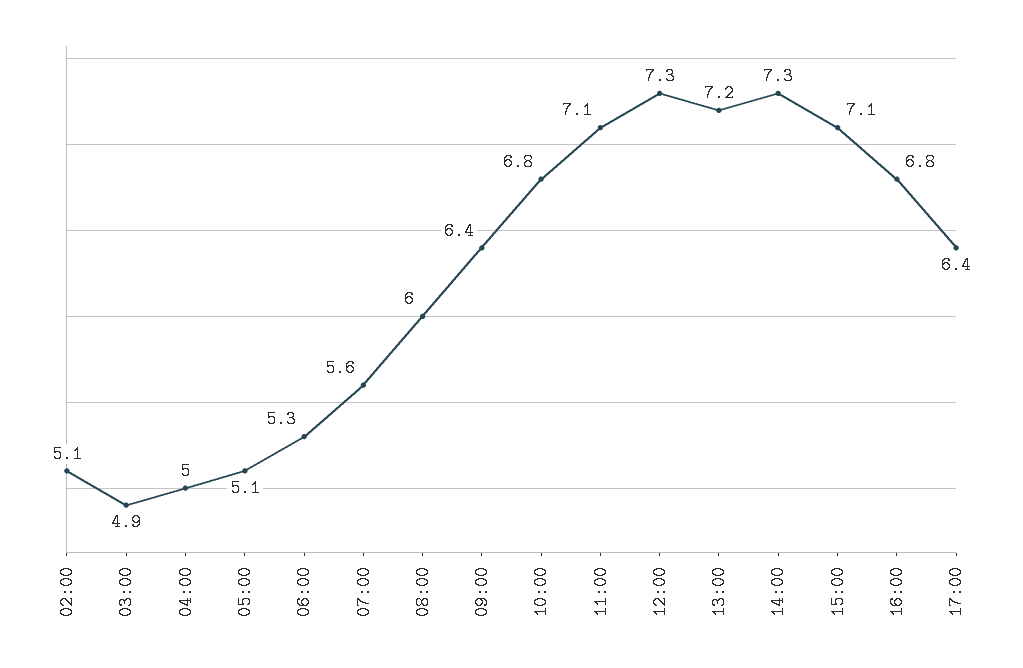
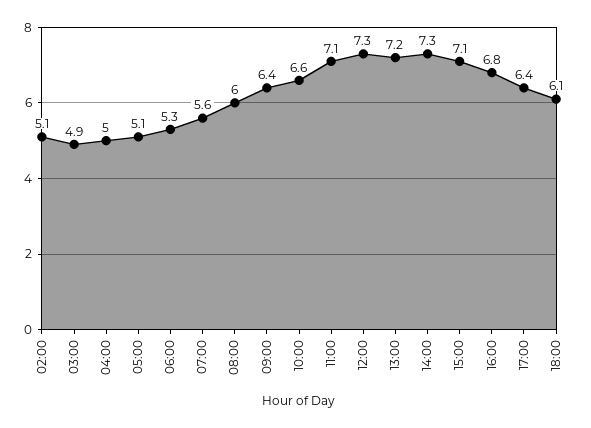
10:00: 6.8 -> 6.6
18:00: none -> 6.1

